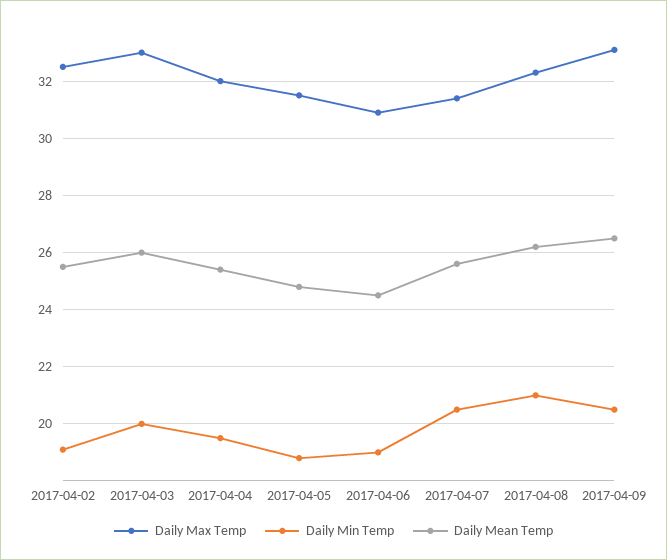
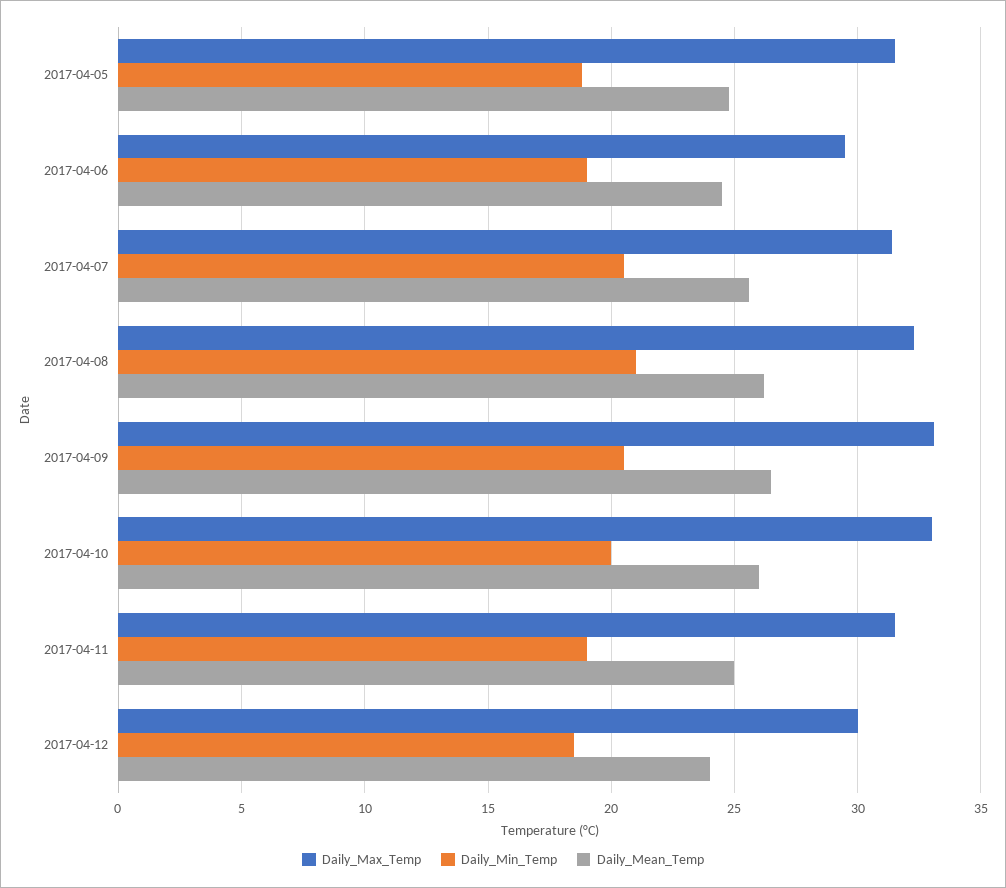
Daily Max Temp, 2017-04-02: 32.5 -> none
Daily Min Temp, 2017-04-02: 19 -> none
Daily Mean Temp, 2017-04-02: 25.5 -> none
Daily Max Temp, 2017-04-03: 33 -> none
Daily Min Temp, 2017-04-03: 20 -> none
Daily Mean Temp, 2017-04-03: 26 -> none
Daily Max Temp, 2017-04-04: 32 -> none
Daily Min Temp, 2017-04-04: 19.5 -> none
Daily Mean Temp, 2017-04-04: 25.5 -> none
Daily Max Temp, 2017-04-06: 31 -> 29.5
Daily Max Temp, 2017-04-10: none -> 33
Daily Min Temp, 2017-04-10: none -> 20
Daily Mean Temp, 2017-04-10: none -> 26
Daily Max Temp, 2017-04-11: none -> 31.5
Daily Min Temp, 2017-04-11: none -> 19
Daily Mean Temp, 2017-04-11: none -> 25
Daily Max Temp, 2017-04-12: none -> 30
Daily Min Temp, 2017-04-12: none -> 18.5
Daily Mean Temp, 2017-04-12: none -> 24

